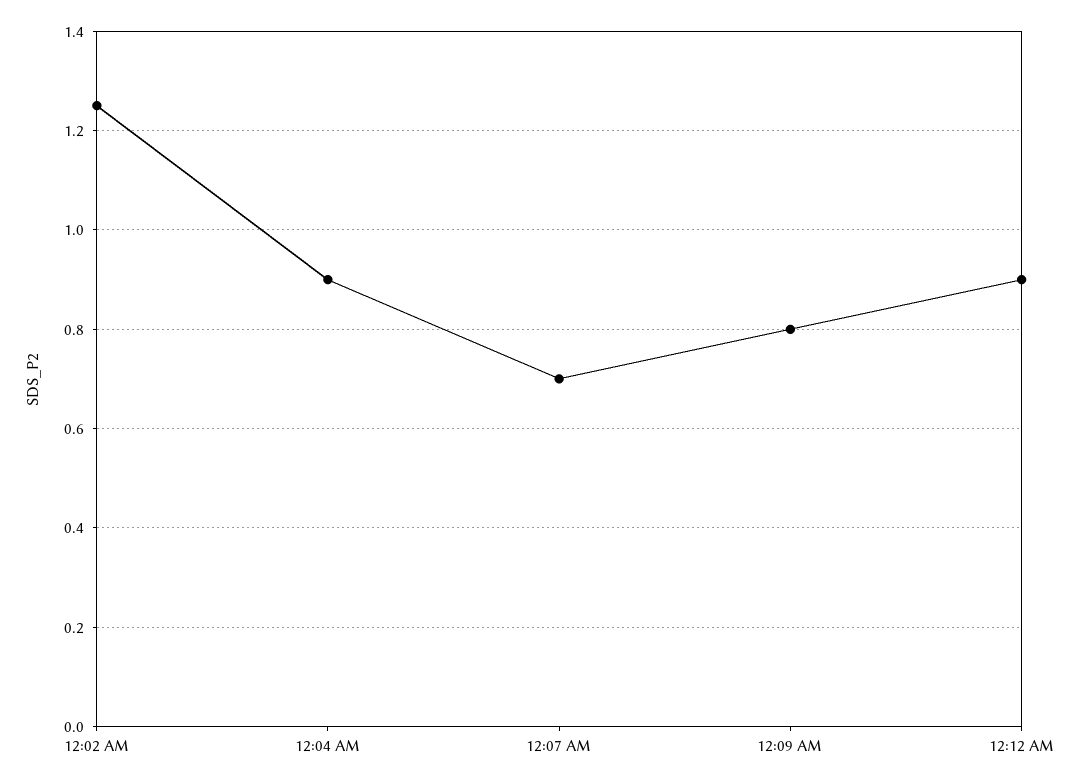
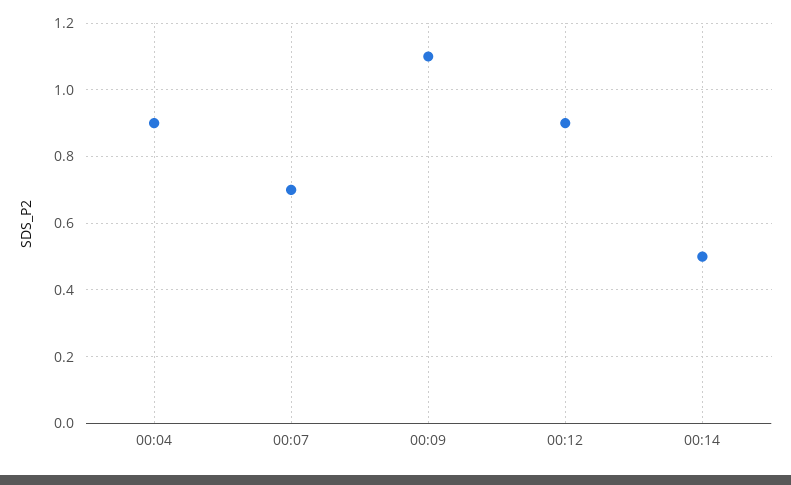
12:02 AM: 1.25 -> none
12:09 AM: 0.8 -> 1.1
00:14: none -> 0.5

